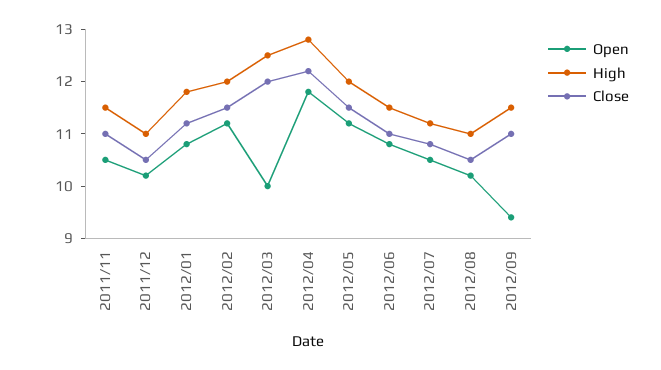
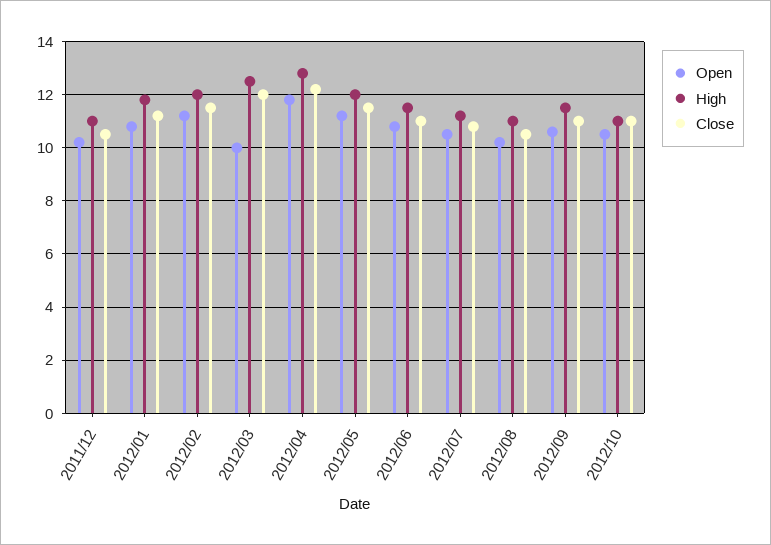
Open, 2011/11: 10.5 -> none
High, 2011/11: 11.5 -> none
Close, 2011/11: 11 -> none
Open, 2012/09: 9.5 -> 10.5
Open, 2012/10: none -> 10.5
High, 2012/10: none -> 11
Close, 2012/10: none -> 11

